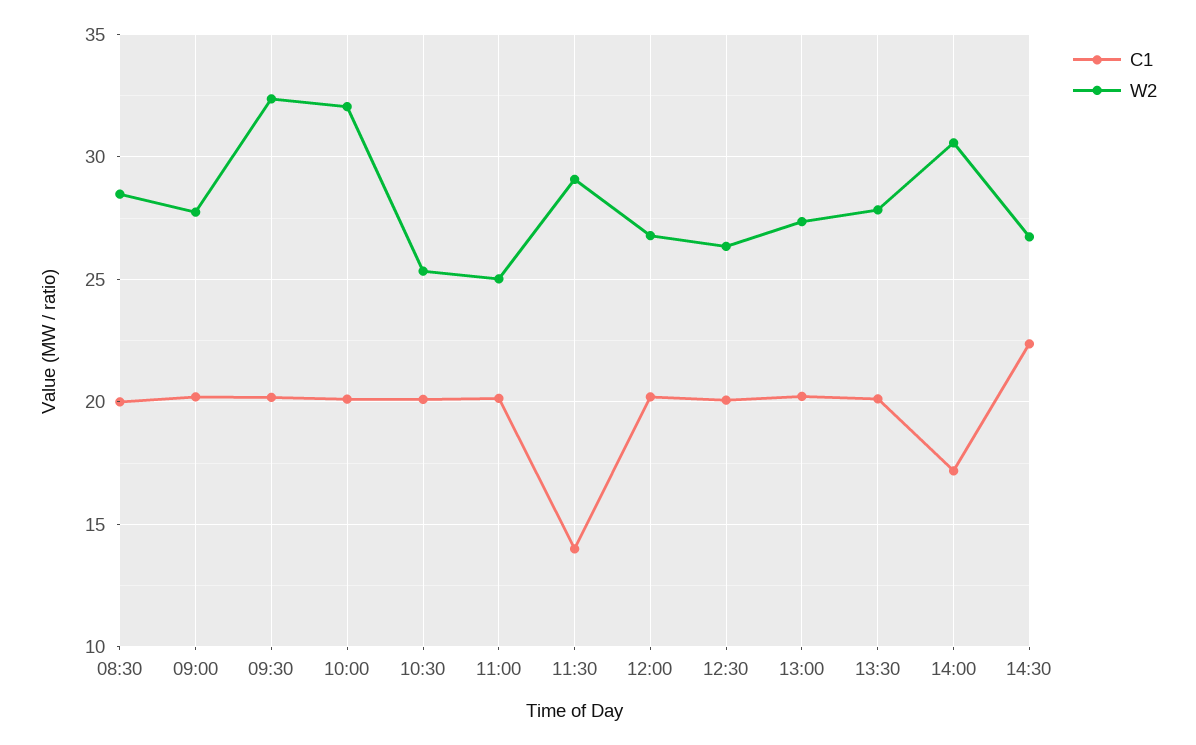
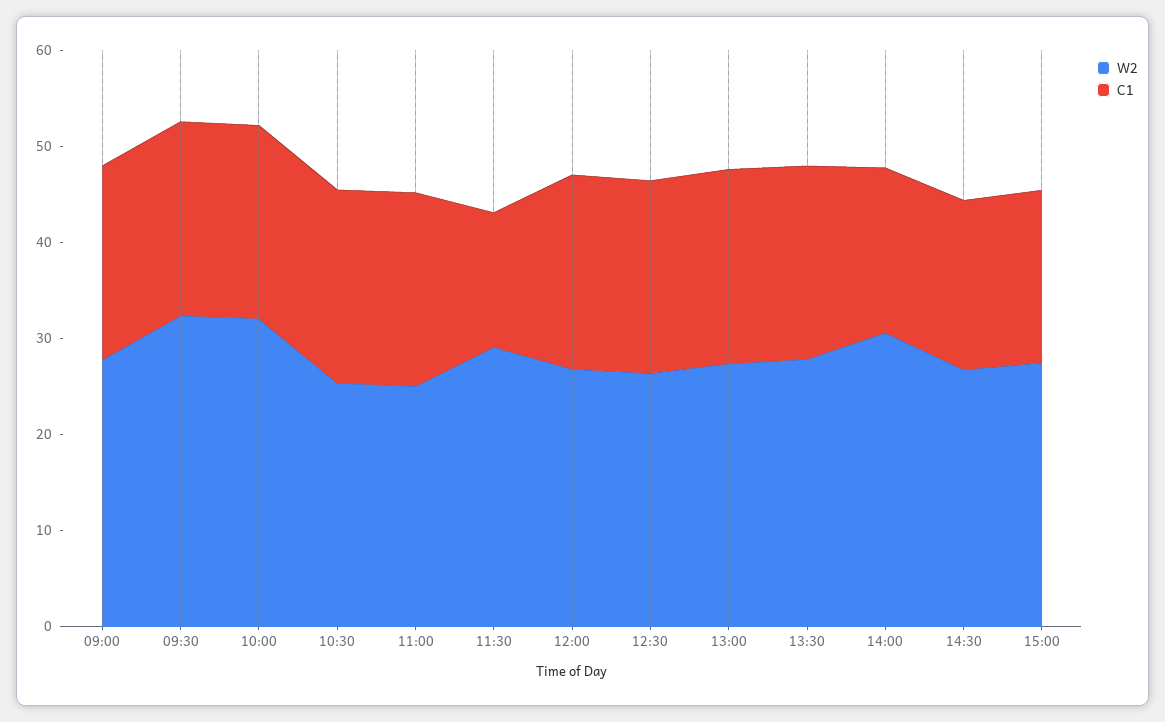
C1, 08:30: 20 -> none
W2, 08:30: 28.5 -> none
C1, 14:30: 22.5 -> 18
W2, 15:00: none -> 28
C1, 15:00: none -> 18

